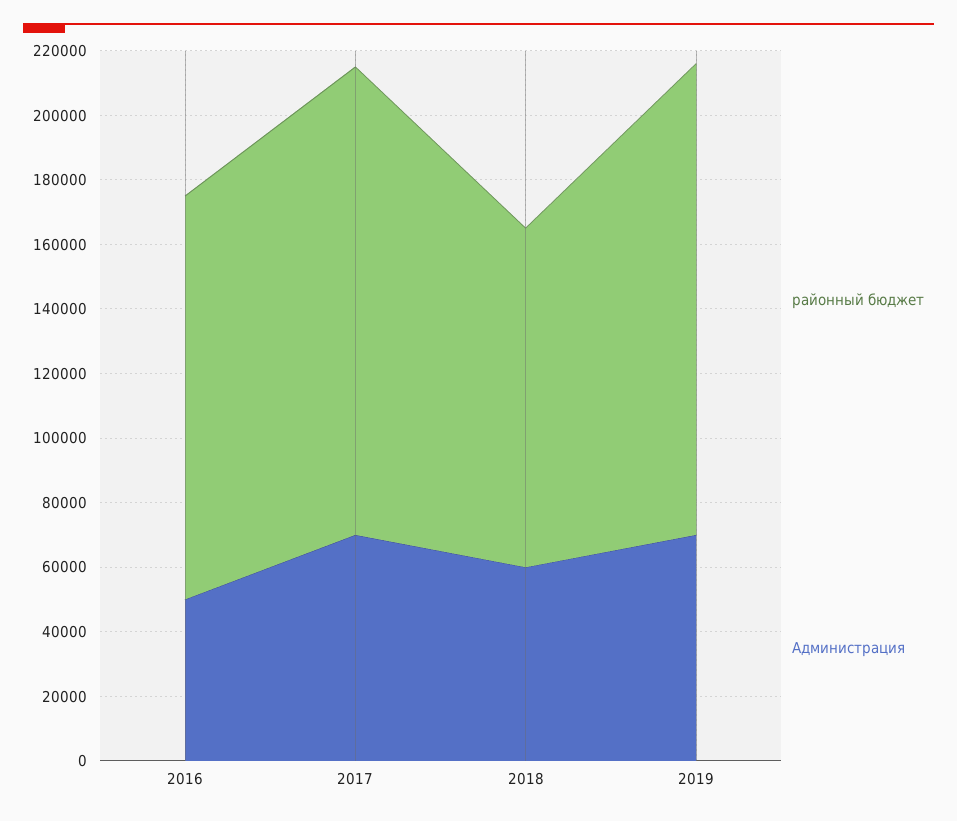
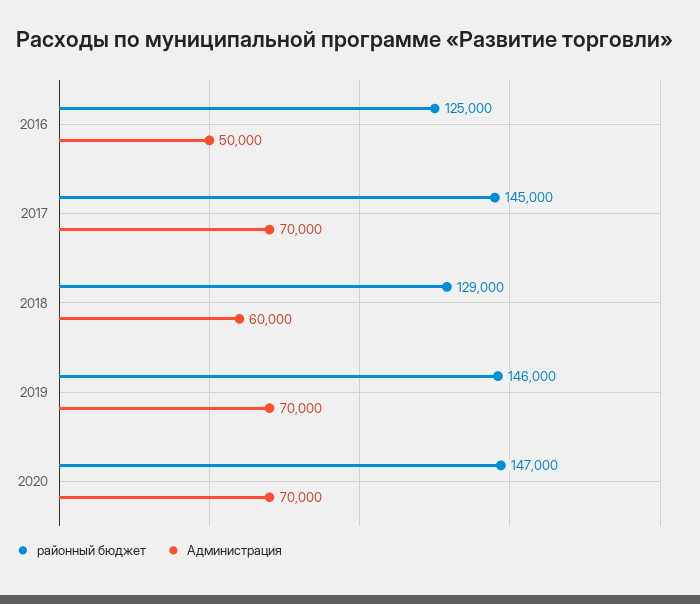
районный бюджет, 2018: 105000 -> 129000
районный бюджет, 2020: none -> 147000
Администрация, 2020: none -> 70000

